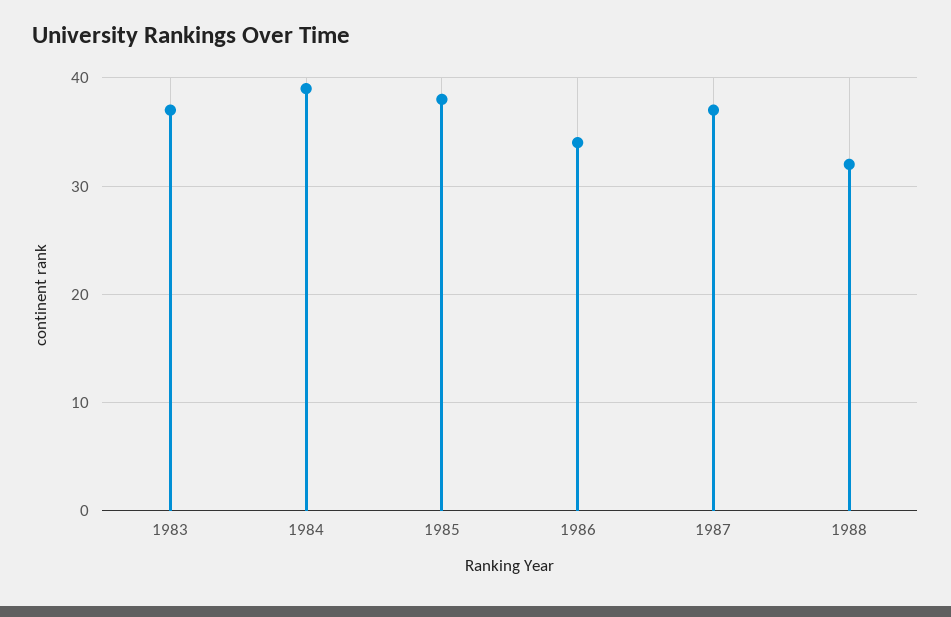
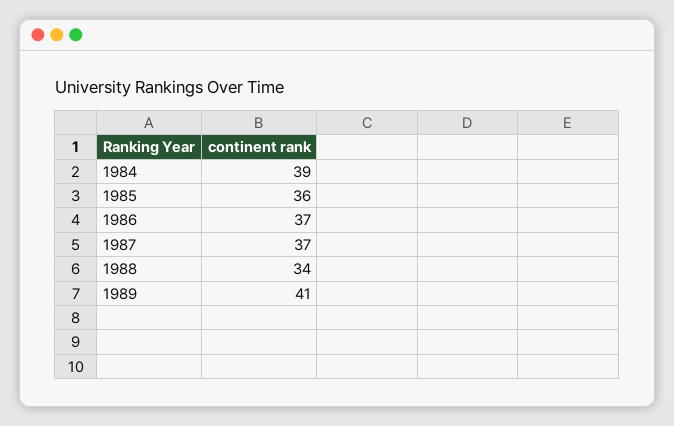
1983: 37 -> none
1985: 38 -> 36
1986: 34 -> 37
1988: 32 -> 34
1989: none -> 41

